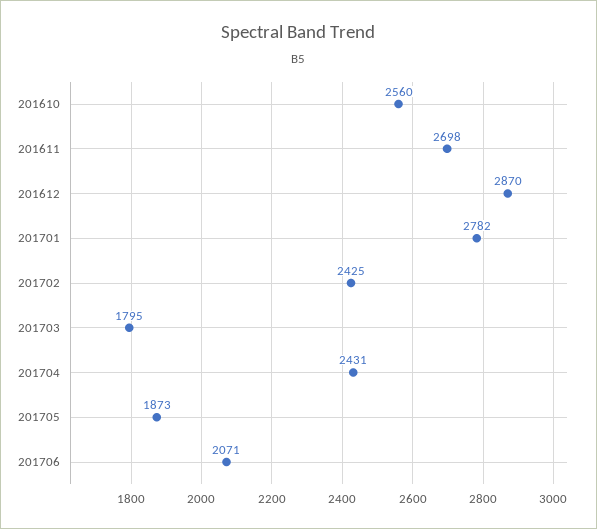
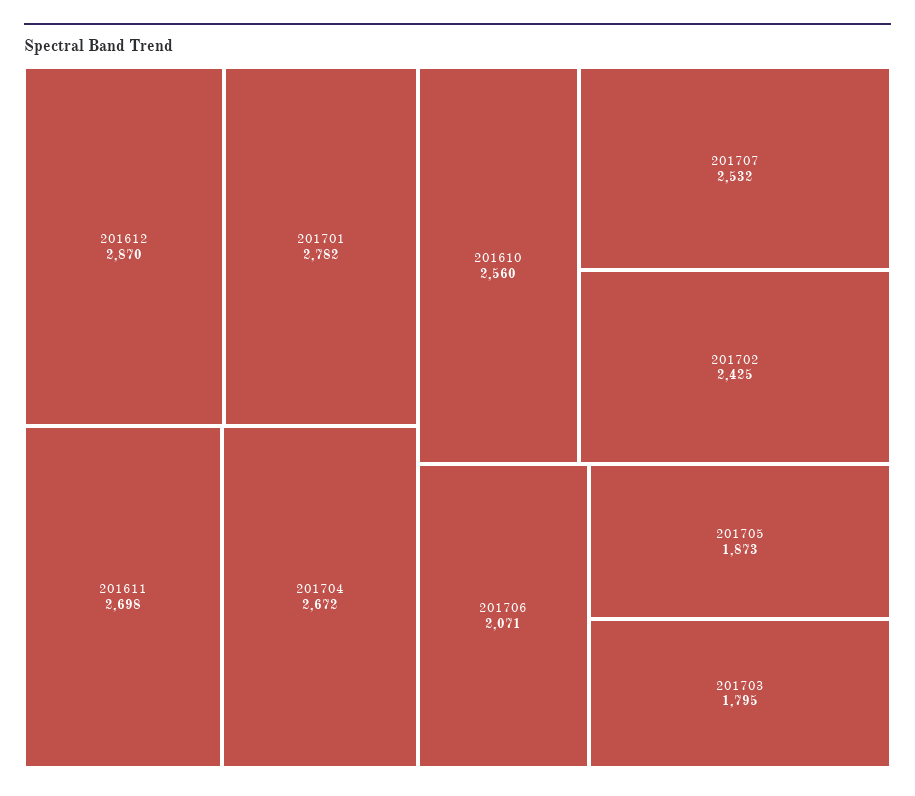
201704: 2431 -> 2672
201707: none -> 2532

